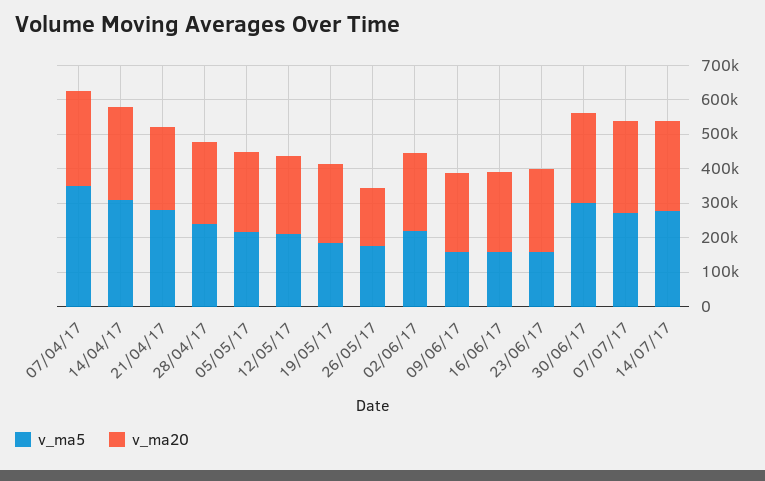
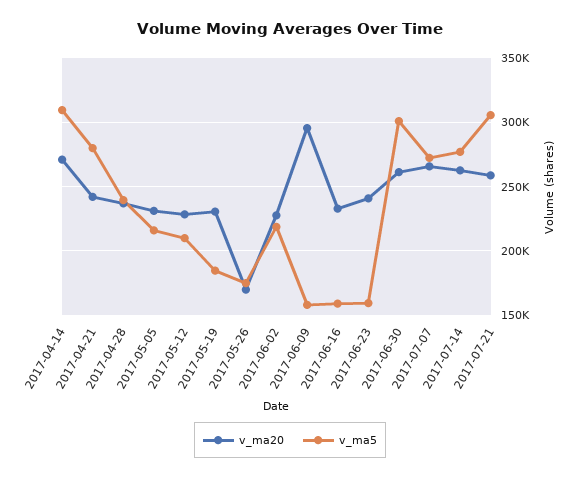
v_ma5, 07/04/17: 350000 -> none
v_ma20, 07/04/17: 275000 -> none
v_ma20, 09/06/17: 225000 -> 295000
v_ma20, 2017-07-21: none -> 260000
v_ma5, 2017-07-21: none -> 305000

